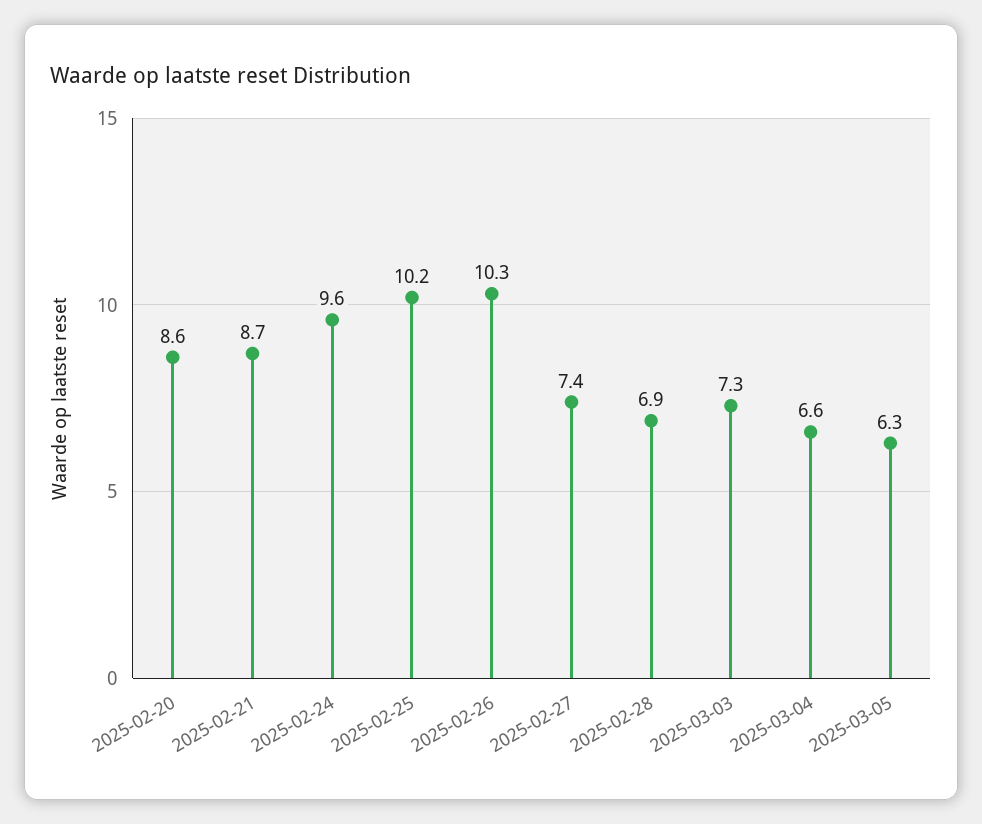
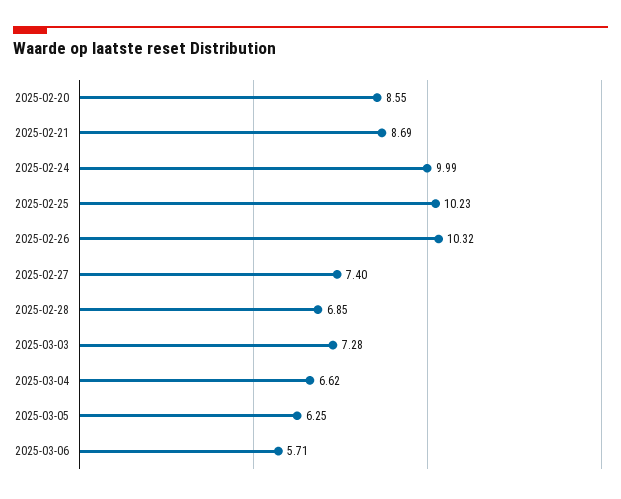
2025-02-24: 9.6 -> 9.99
2025-03-06: none -> 5.71

